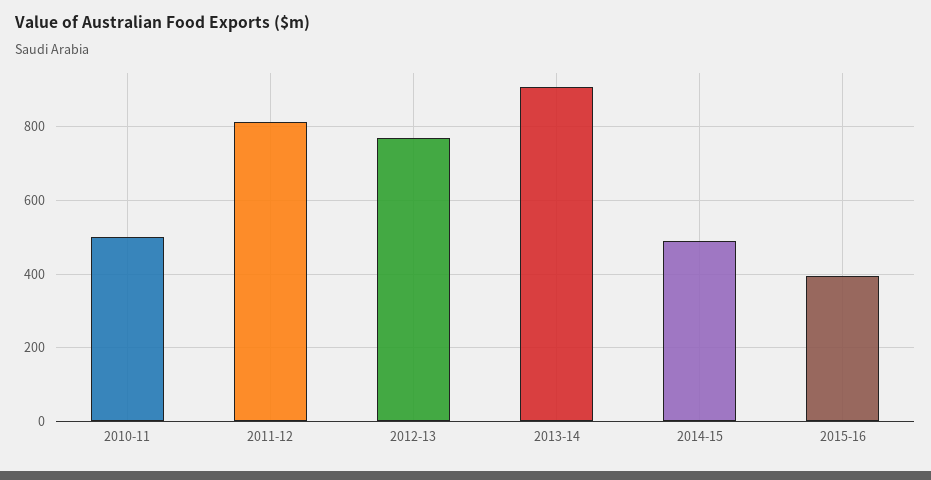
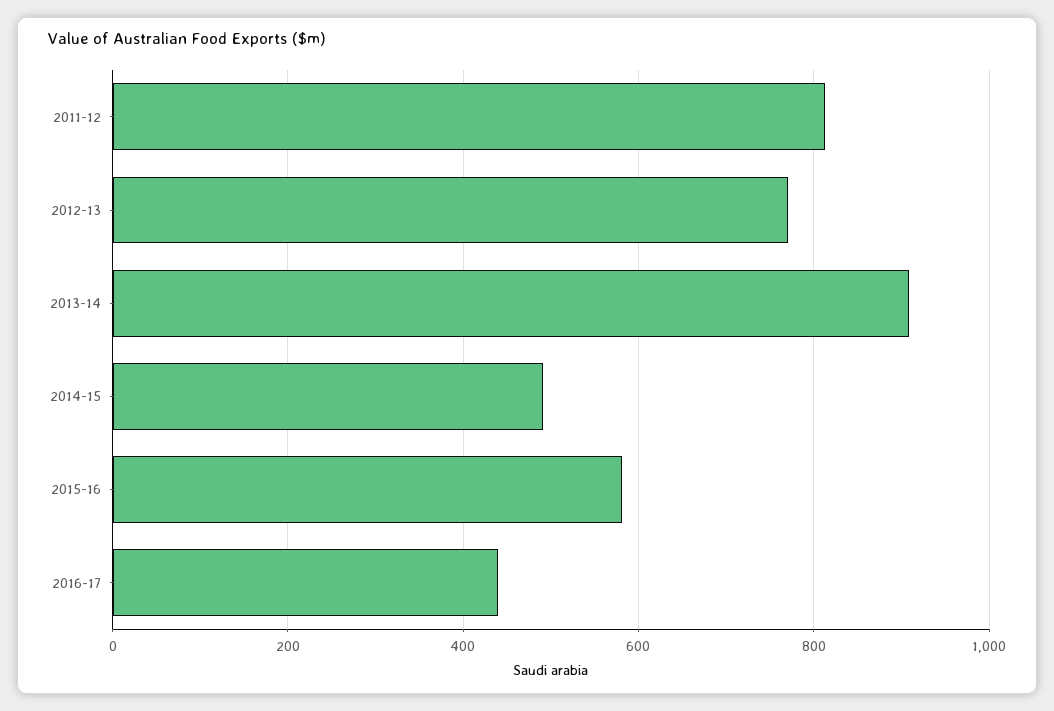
2010-11: 500 -> none
2015-16: 400 -> 580
2016-17: none -> 440

